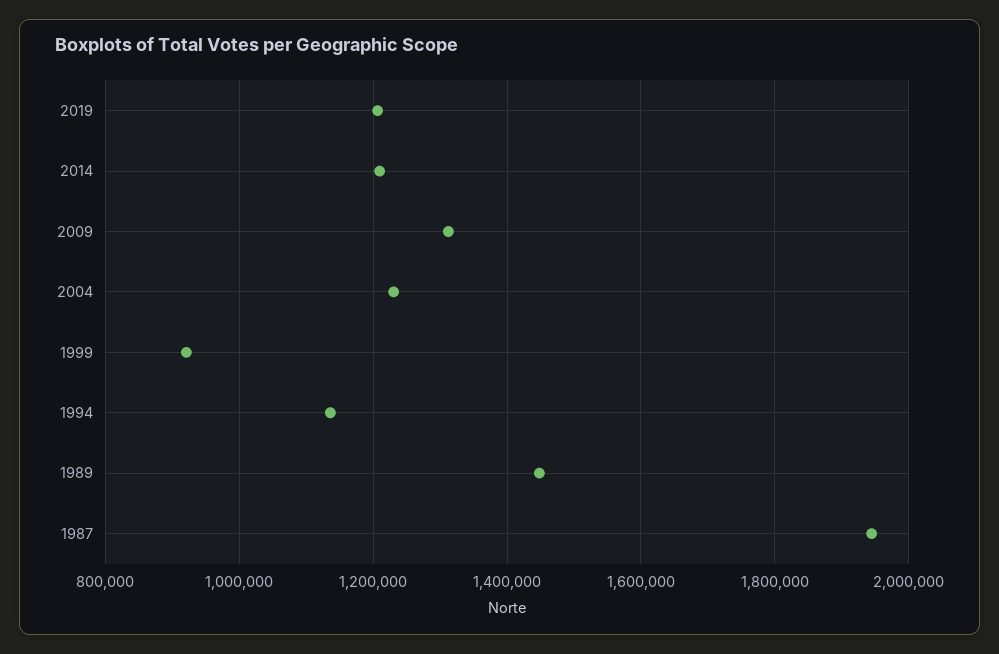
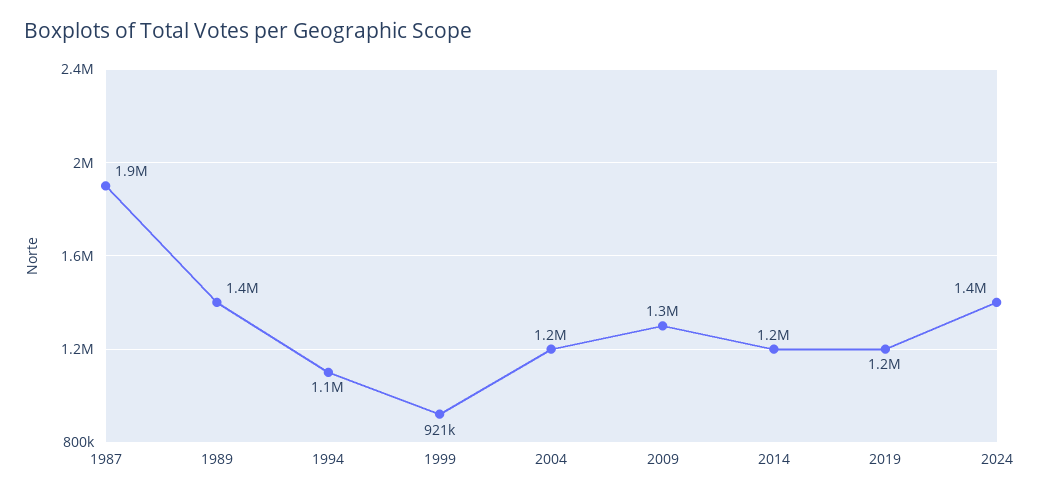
2024: none -> 1400000

